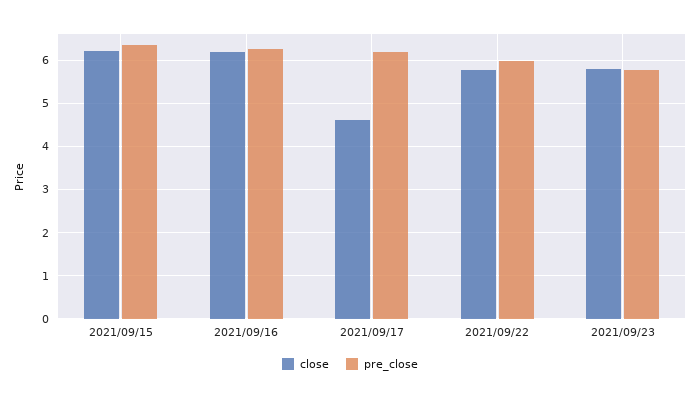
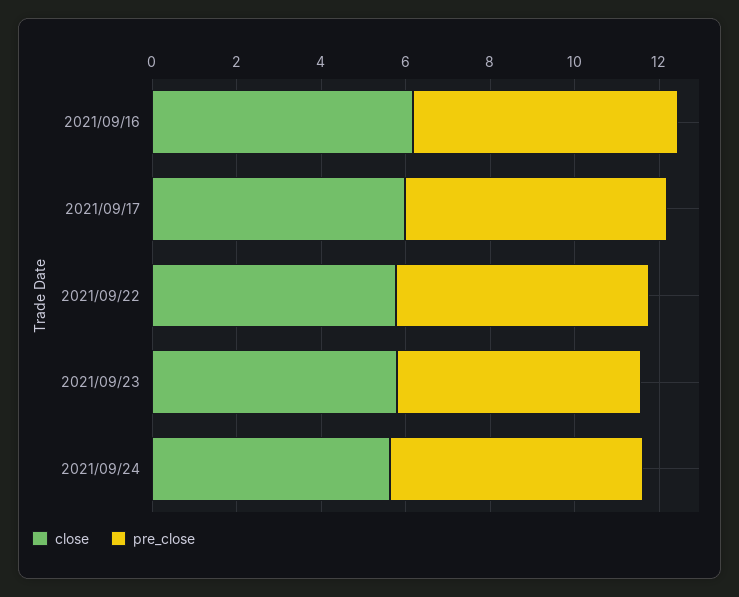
close, 2021/09/15: 6.2 -> none
pre_close, 2021/09/15: 6.4 -> none
close, 2021/09/17: 4.6 -> 6
close, 2021/09/24: none -> 5.5
pre_close, 2021/09/24: none -> 6

